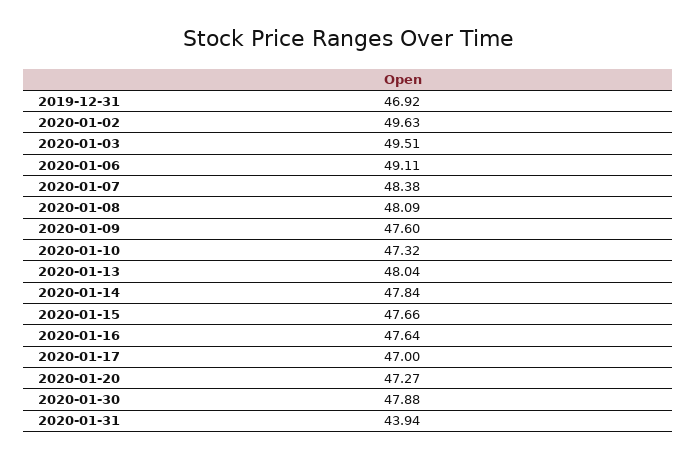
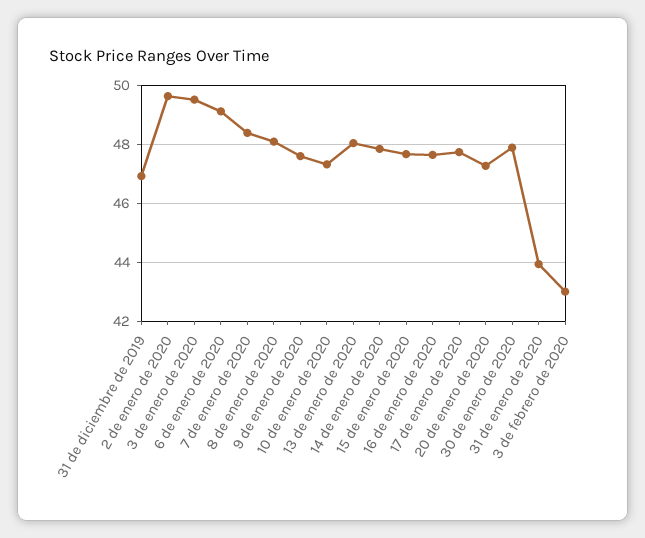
2020-01-17: 47 -> 47.75
3 de febrero de 2020: none -> 43

